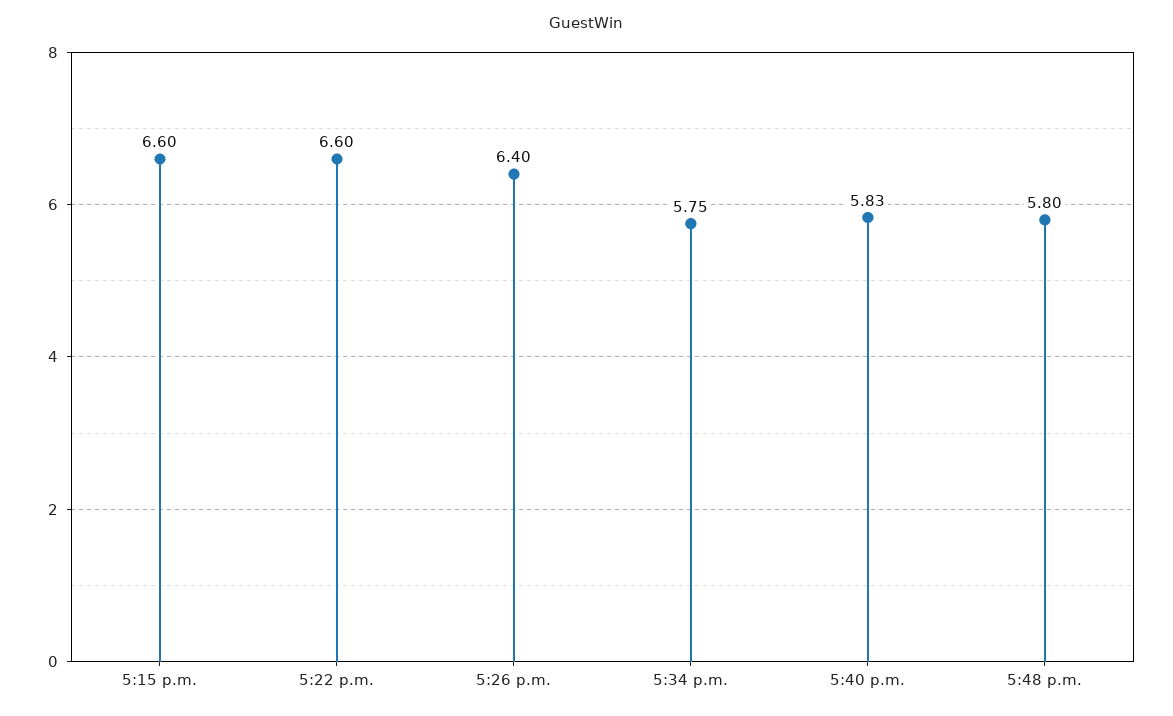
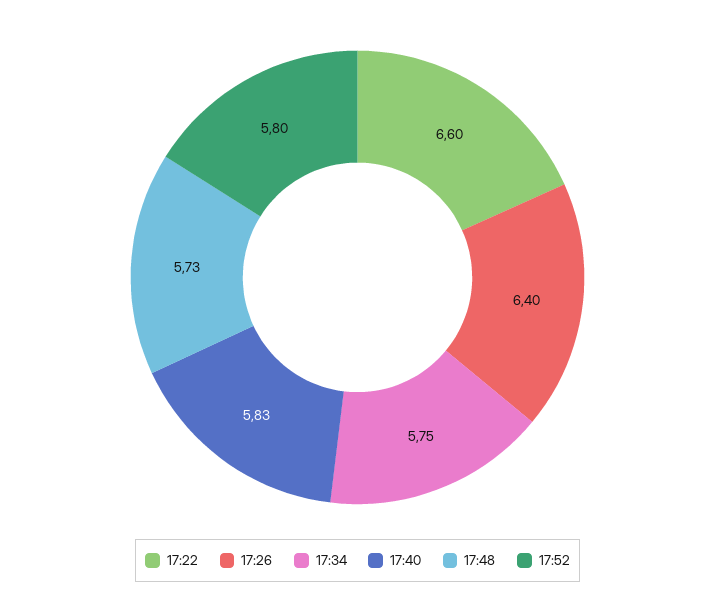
5:15 p.m.: 6.6 -> none
5:48 p.m.: 5.8 -> 5.73
17:52: none -> 5.8

